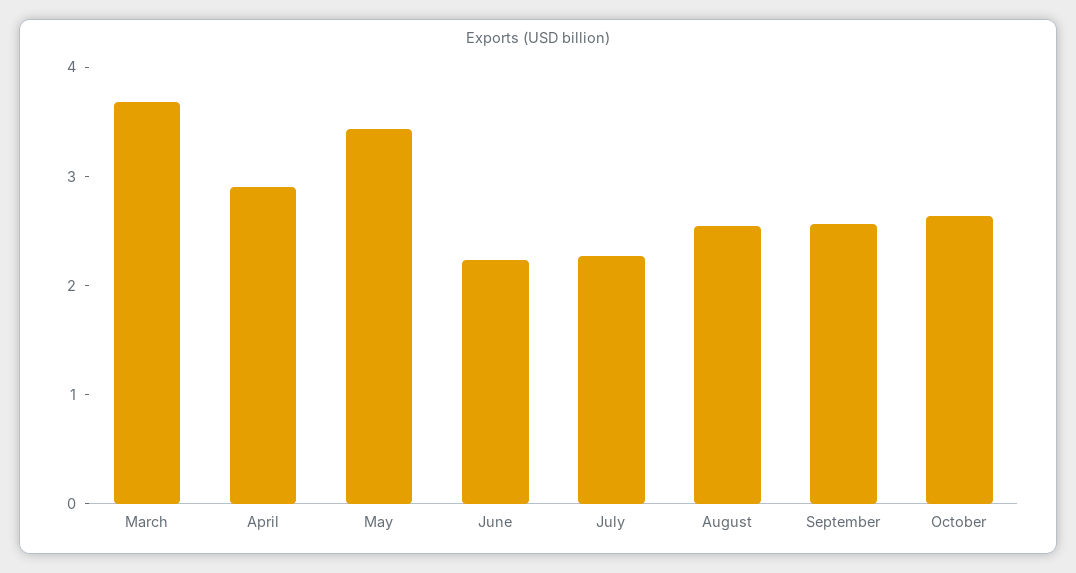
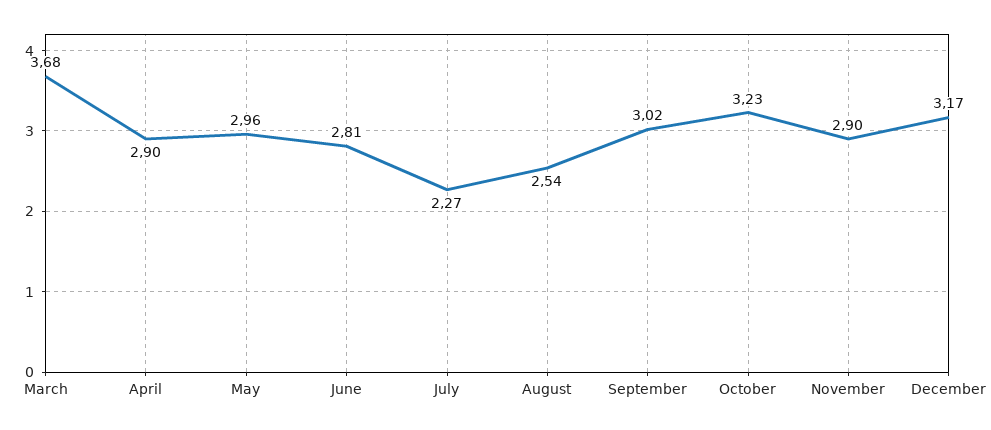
May: 3.4 -> 2.96
June: 2.2 -> 2.81
September: 2.6 -> 3.02
October: 2.6 -> 3.23
November: none -> 2.9
December: none -> 3.17

